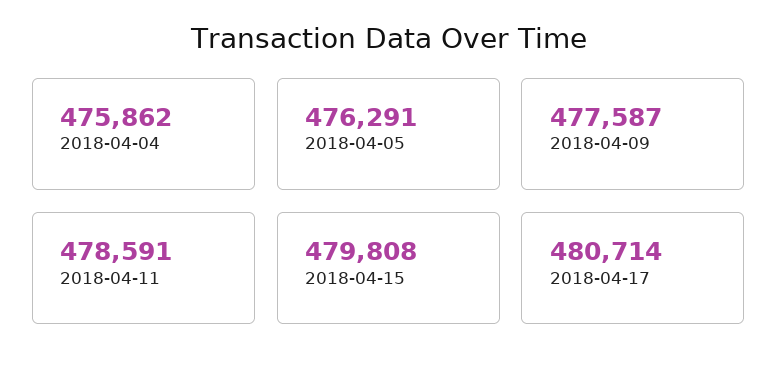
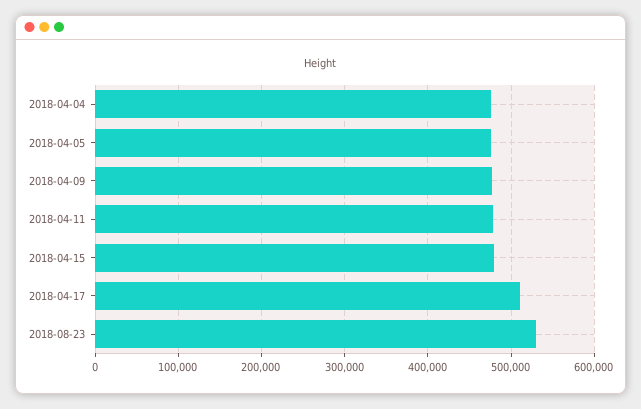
2018-04-17: 480714 -> 510000
2018-08-23: none -> 530000

